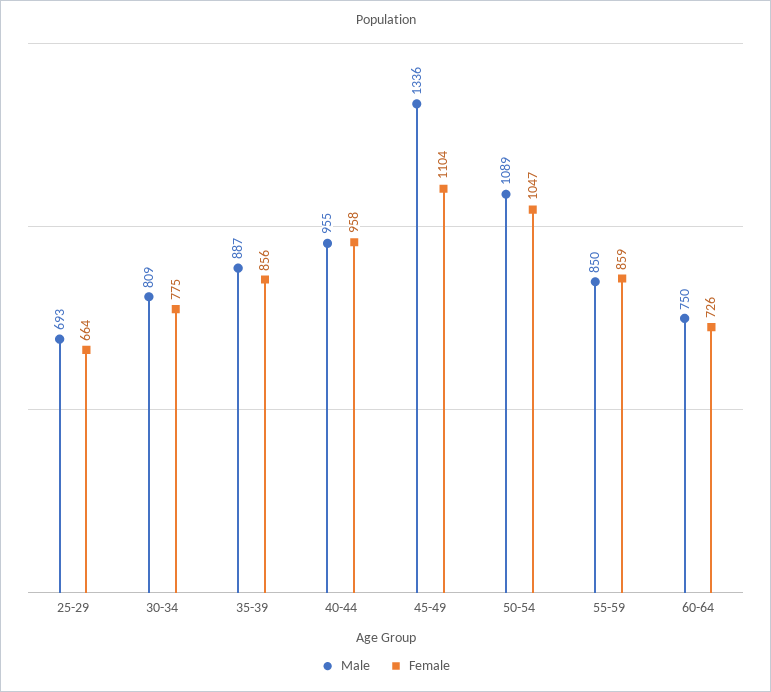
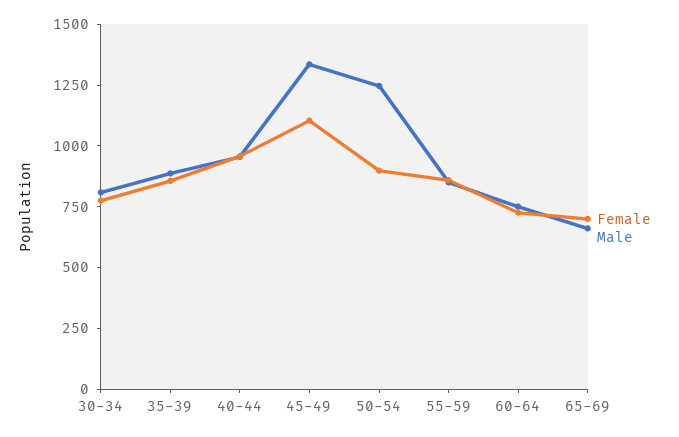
Male, 25-29: 693 -> none
Female, 25-29: 664 -> none
Male, 50-54: 1089 -> 1250
Female, 50-54: 1047 -> 900
Female, 65-69: none -> 700
Male, 65-69: none -> 650

